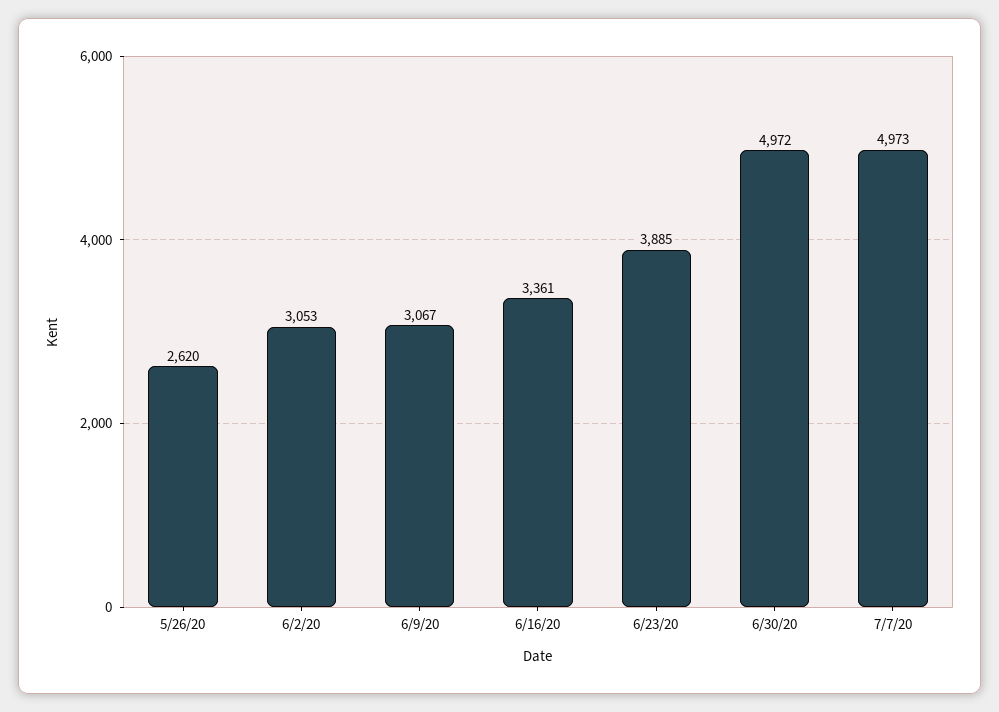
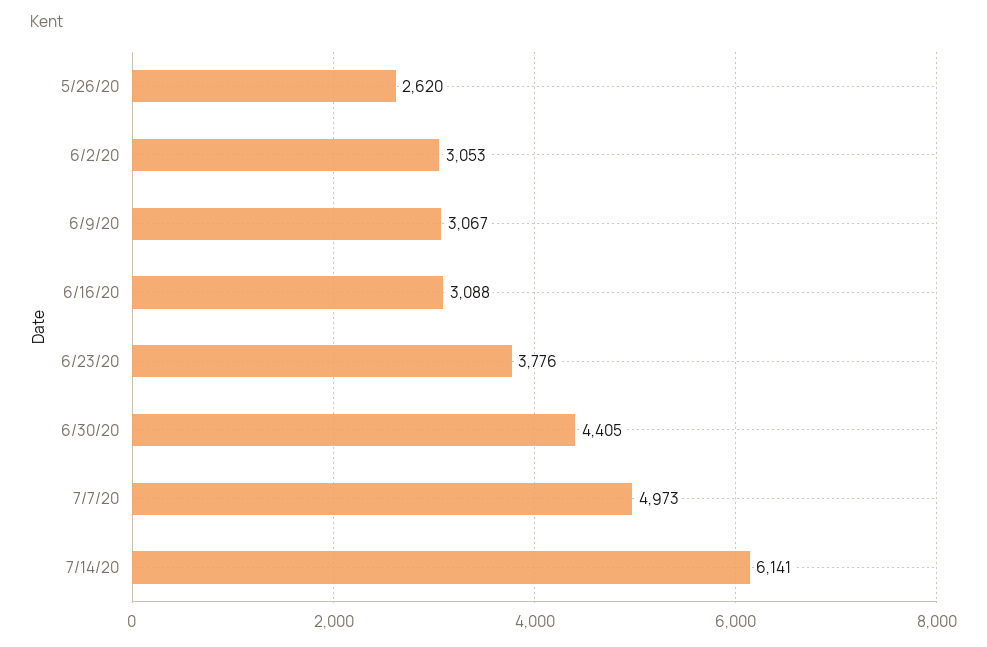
6/16/20: 3361 -> 3088
6/23/20: 3885 -> 3776
6/30/20: 4972 -> 4405
7/14/20: none -> 6141

